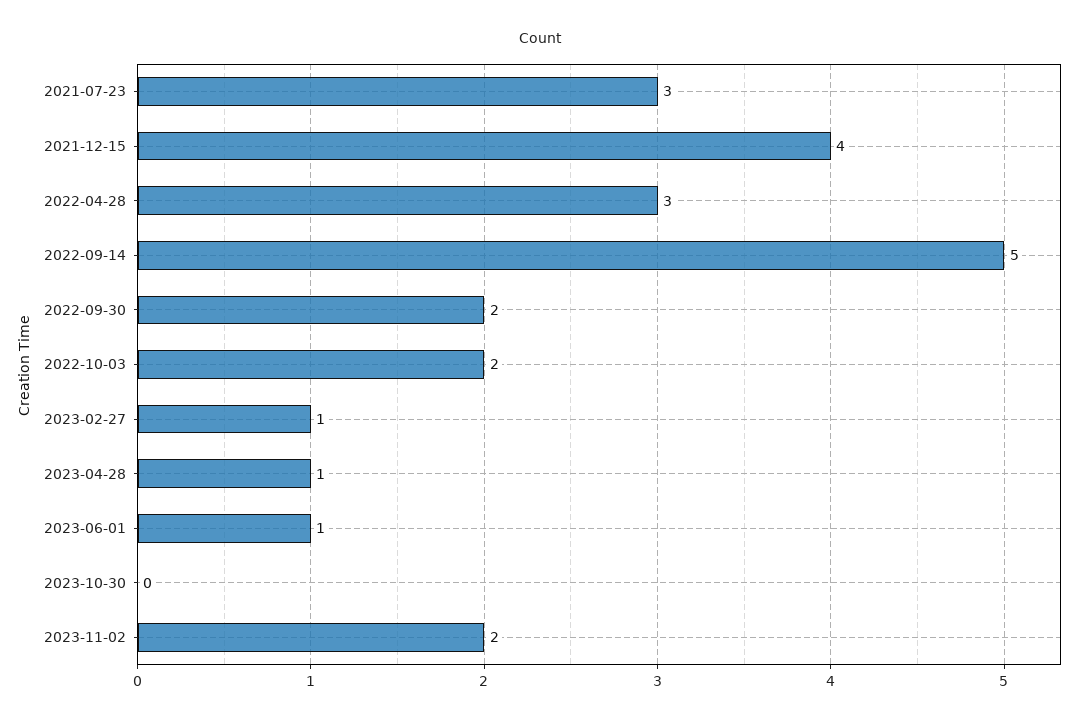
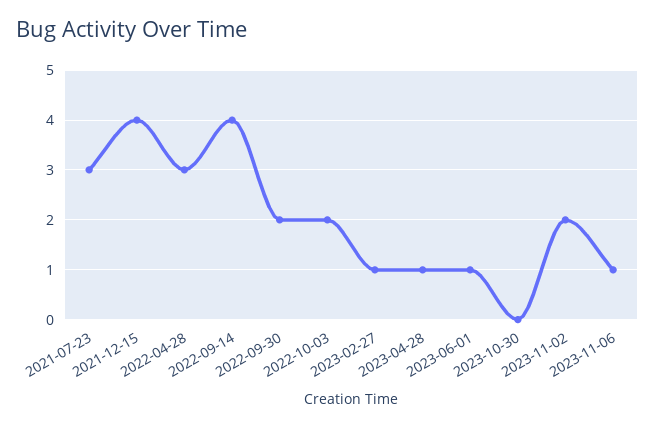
2022-09-14: 5 -> 4
2023-11-06: none -> 1

